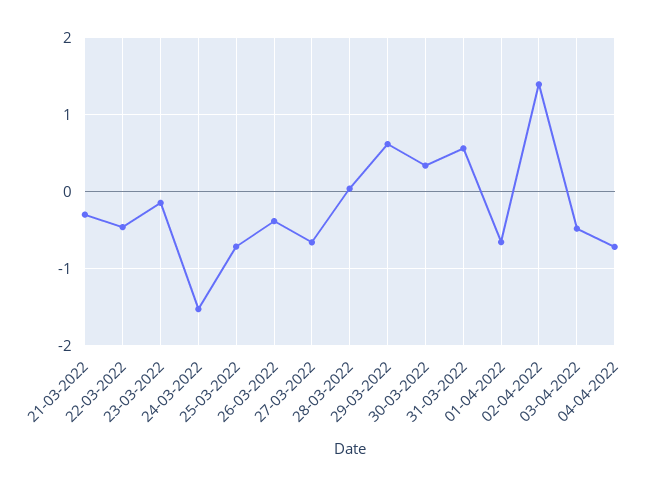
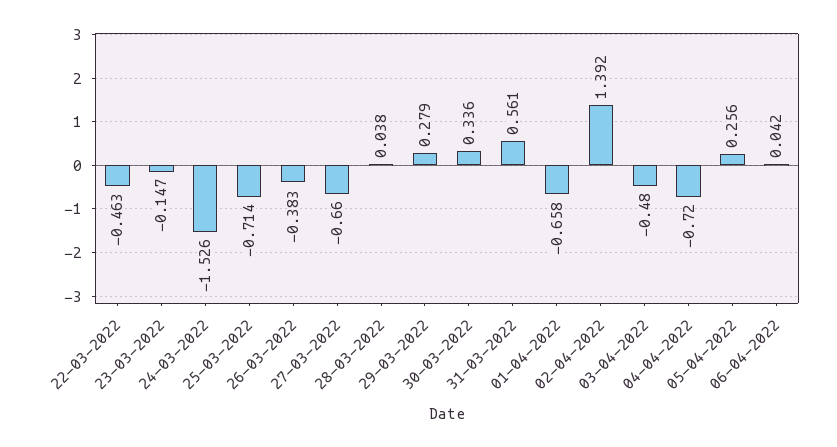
21-03-2022: -0.3 -> none
29-03-2022: 0.6 -> 0.279
05-04-2022: none -> 0.256
06-04-2022: none -> 0.042

